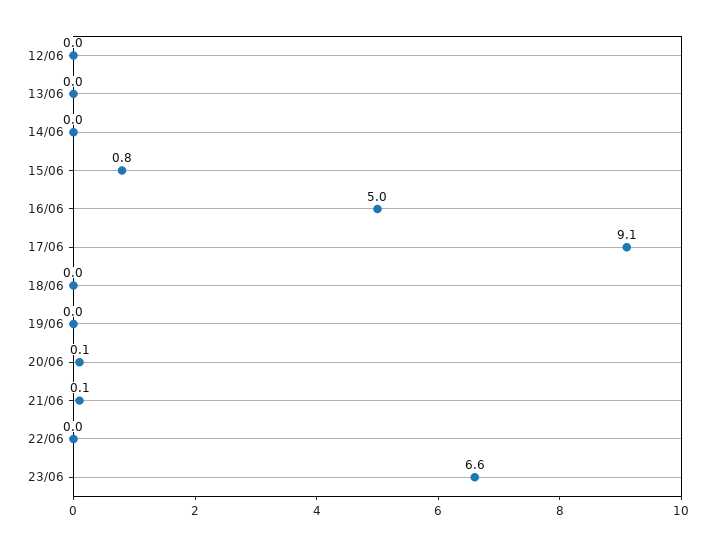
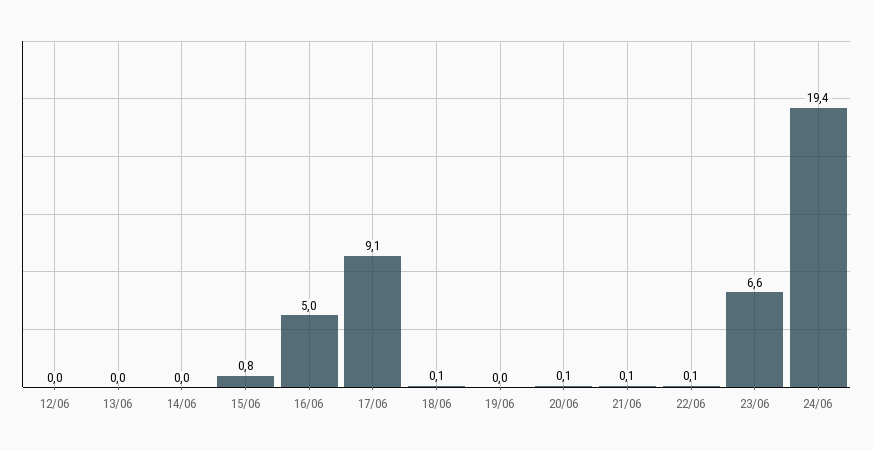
18/06: 0 -> 0.1
22/06: 0 -> 0.1
24/06: none -> 19.4

